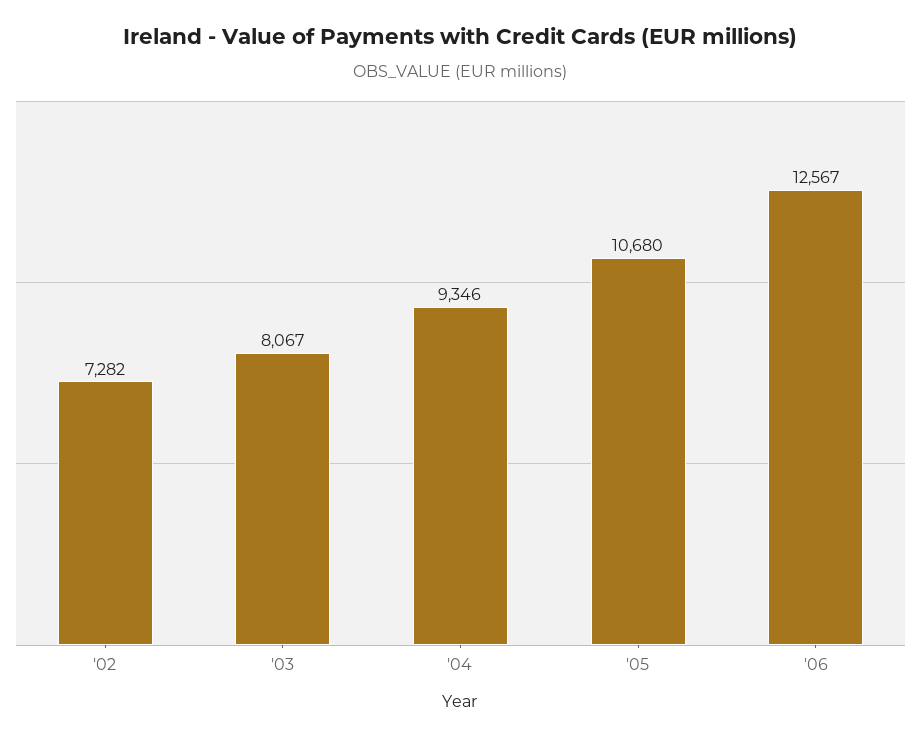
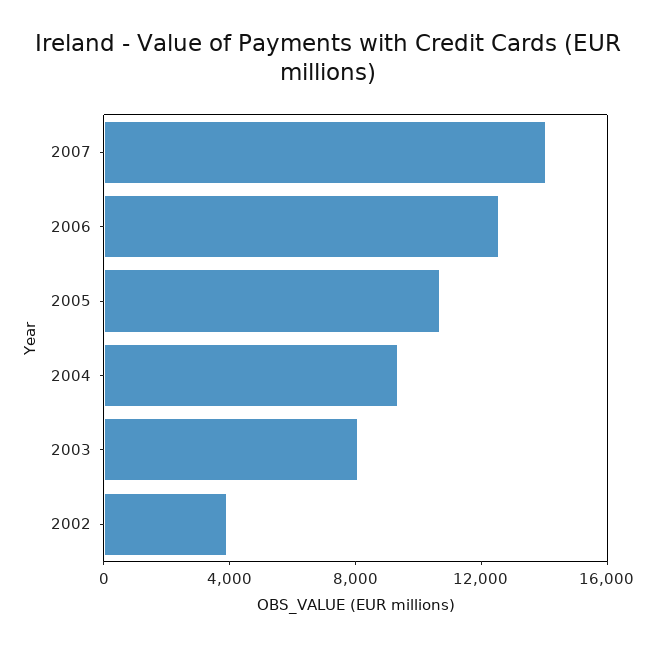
'02: 7282 -> 4000
2007: none -> 14000

